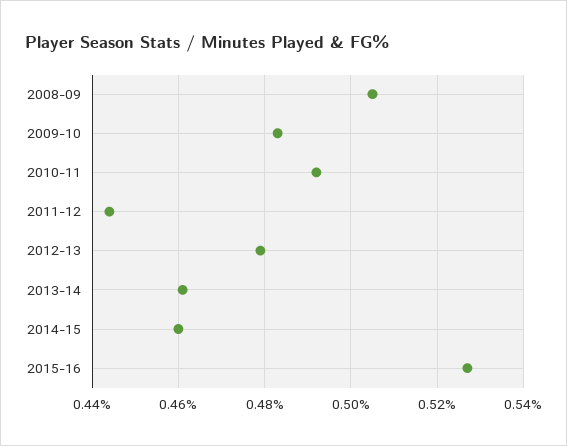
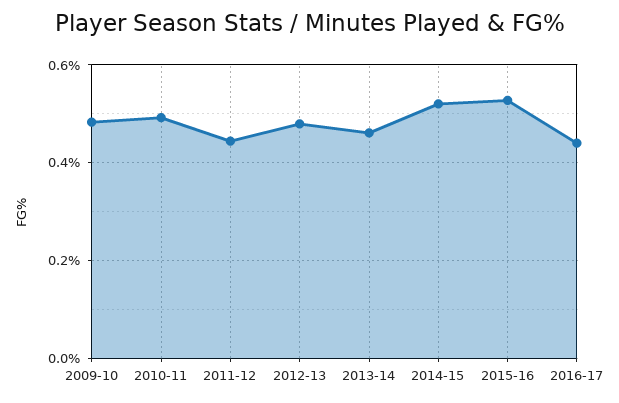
2008-09: 0.505 -> none
2014-15: 0.46 -> 0.52
2016-17: none -> 0.44

